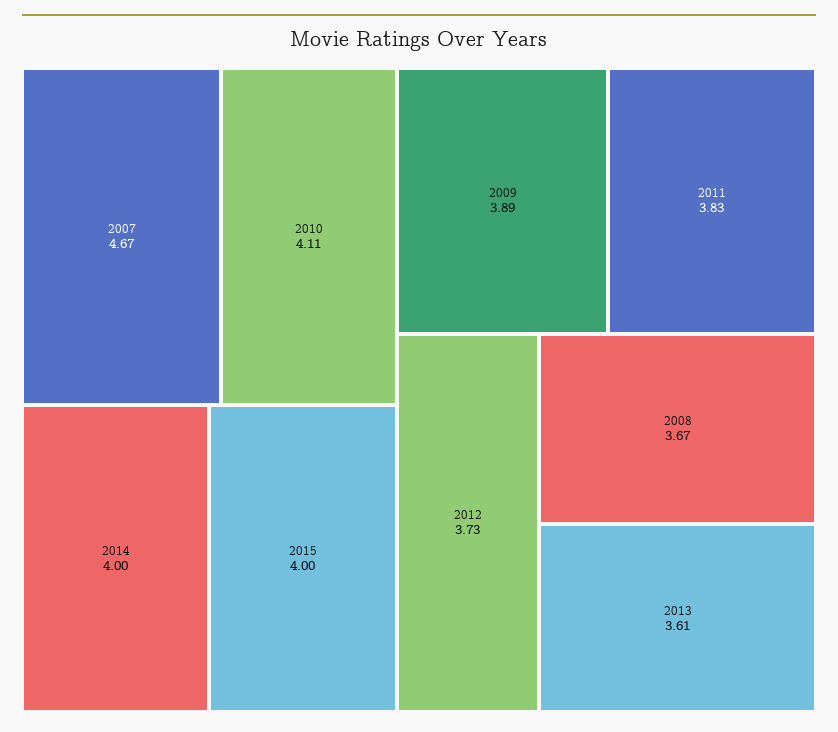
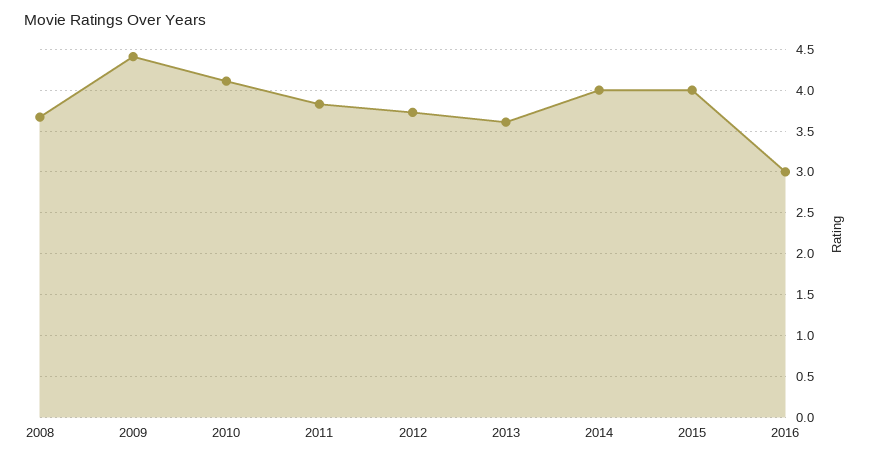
2007: 4.67 -> none
2009: 3.89 -> 4.4
2016: none -> 3

